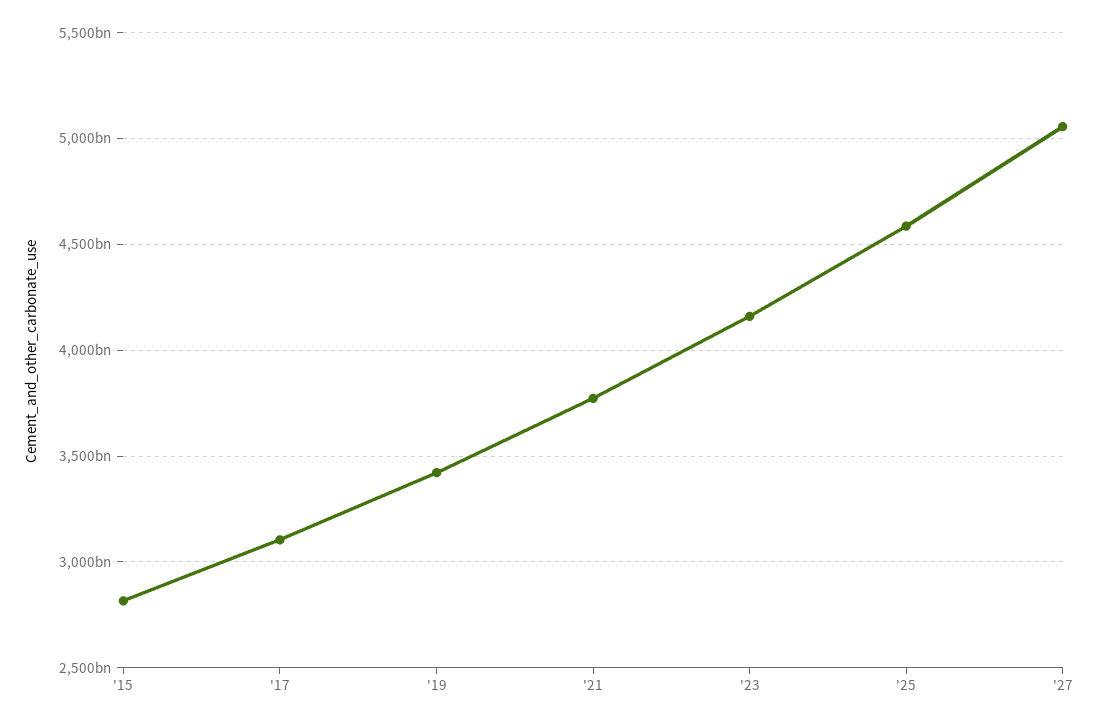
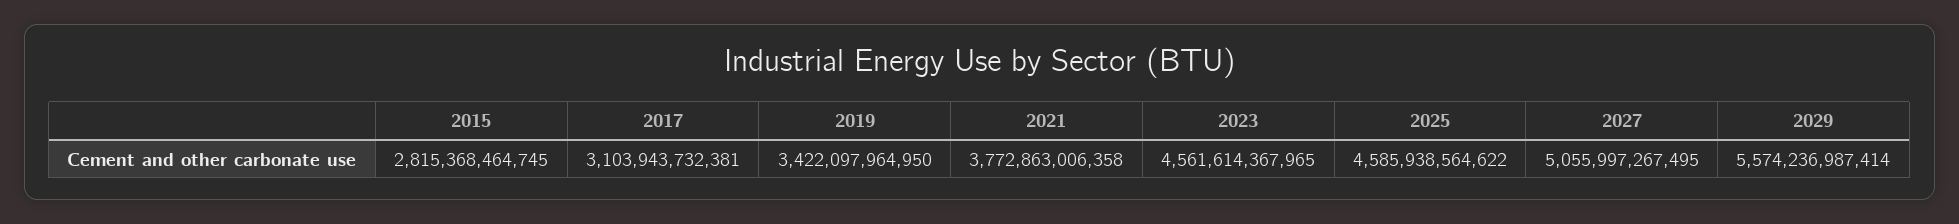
'23: 4150000000000 -> 4561614367965
2029: none -> 5574236987414

